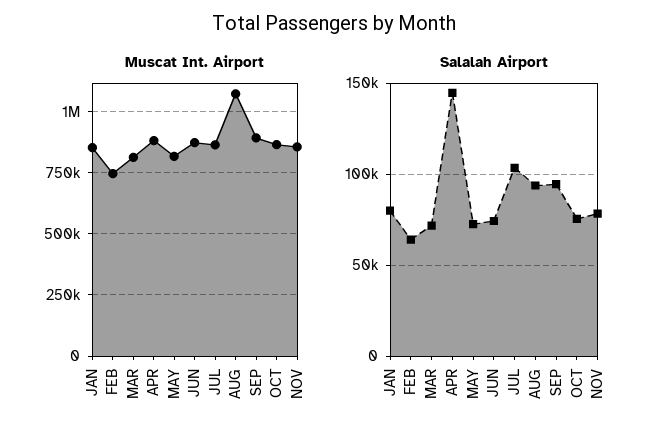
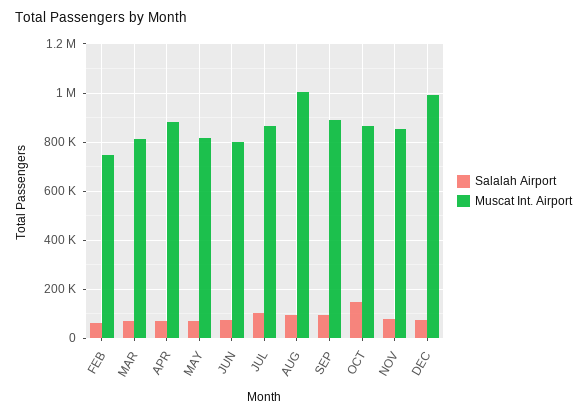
Muscat Int. Airport, JAN: 850000 -> none
Muscat Int. Airport, JUN: 875000 -> 800000
Muscat Int. Airport, AUG: 1075000 -> 1000000
Salalah Airport, JAN: 80000 -> none
Salalah Airport, APR: 145000 -> 75000
Salalah Airport, OCT: 75000 -> 150000
Salalah Airport, DEC: none -> 75000
Muscat Int. Airport, DEC: none -> 1000000

